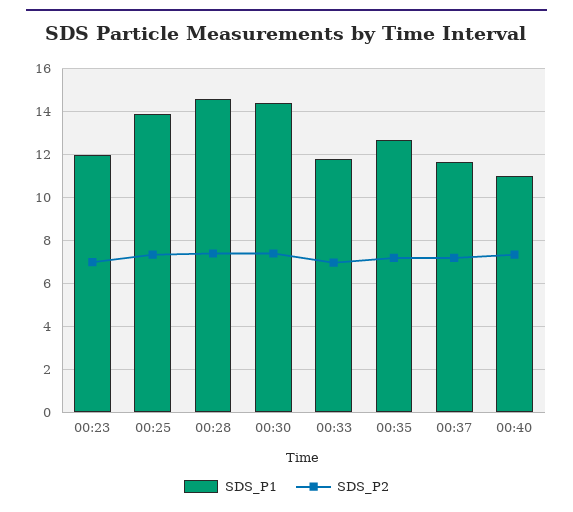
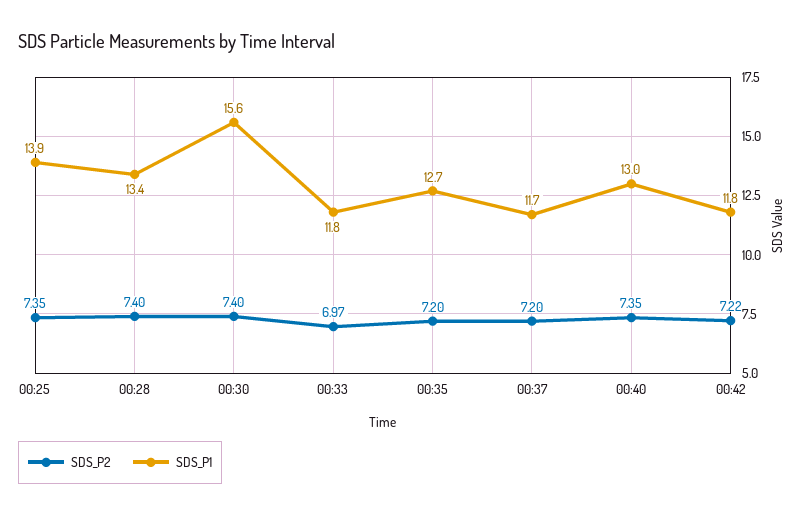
SDS_P1, 00:23: 12 -> none
SDS_P2, 00:23: 7 -> none
SDS_P1, 00:28: 14.5 -> 13.4
SDS_P1, 00:30: 14.5 -> 15.6
SDS_P1, 00:40: 11 -> 13
SDS_P2, 00:42: none -> 7.22
SDS_P1, 00:42: none -> 11.8

